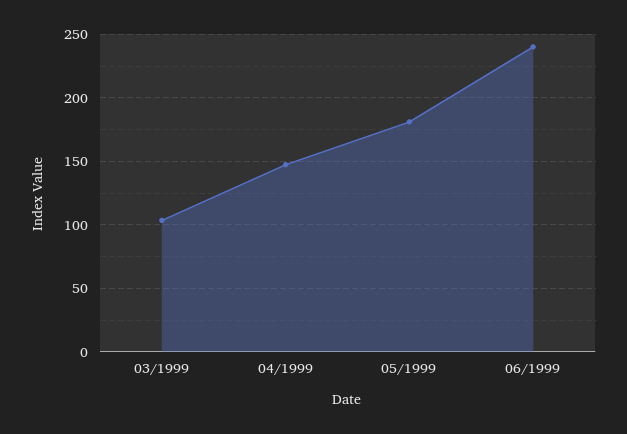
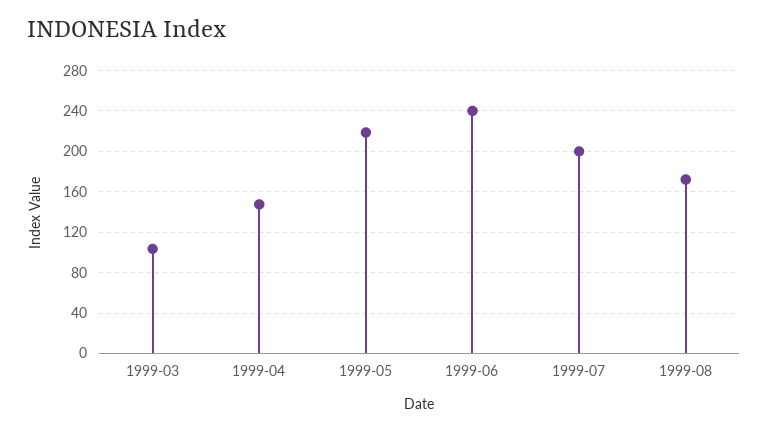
05/1999: 180 -> 220
1999-07: none -> 200
1999-08: none -> 170

